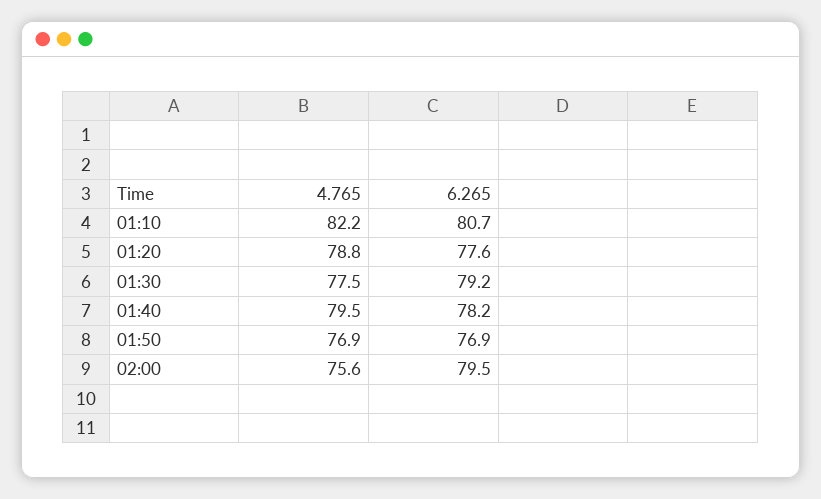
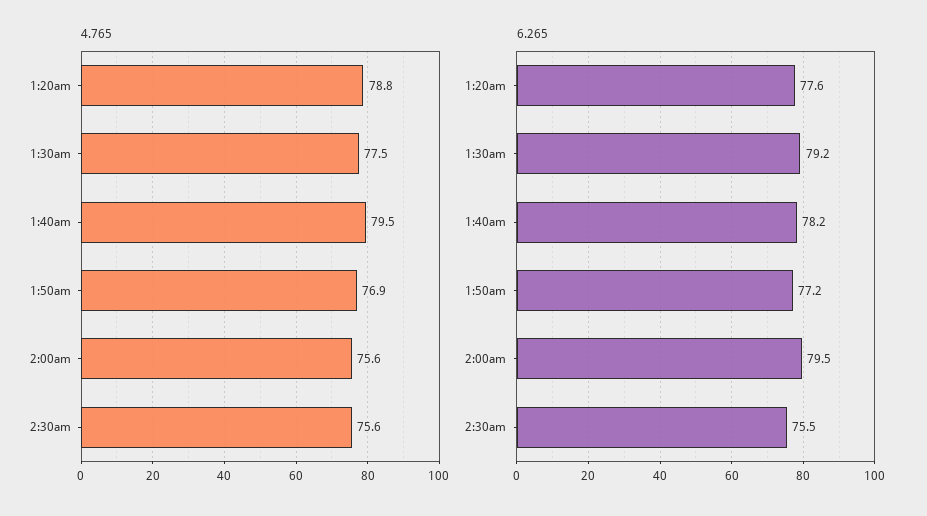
4.765, 01:10: 82.2 -> none
6.265, 01:10: 80.7 -> none
6.265, 01:50: 76.9 -> 77.2
4.765, 2:30am: none -> 75.6
6.265, 2:30am: none -> 75.5

